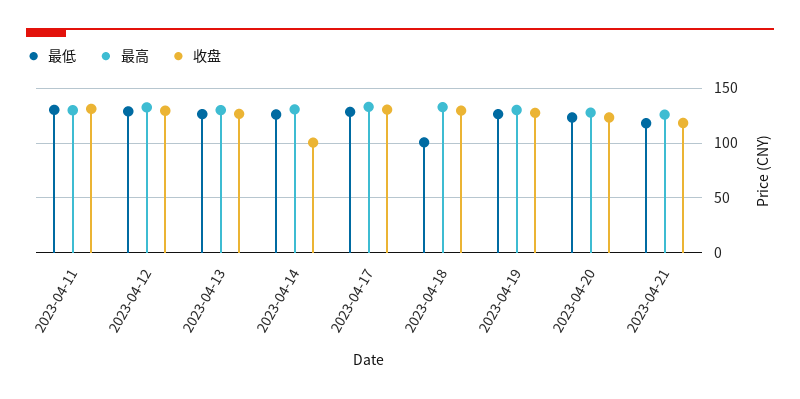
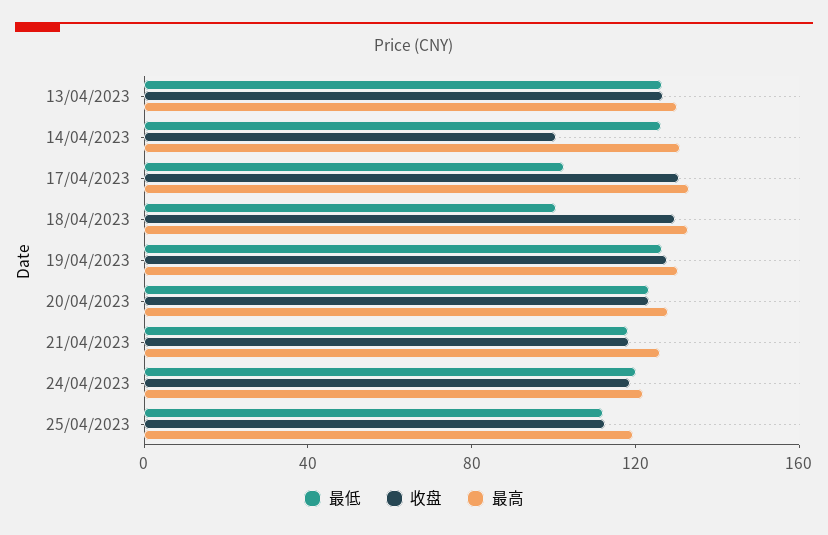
最低, 2023-04-11: 130 -> none
最高, 2023-04-11: 130 -> none
收盘, 2023-04-11: 130 -> none
最低, 2023-04-12: 130 -> none
最高, 2023-04-12: 130 -> none
收盘, 2023-04-12: 130 -> none
最低, 2023-04-17: 130 -> 100
最低, 24/04/2023: none -> 120
收盘, 24/04/2023: none -> 120
最高, 24/04/2023: none -> 120
最低, 25/04/2023: none -> 110
收盘, 25/04/2023: none -> 110
最高, 25/04/2023: none -> 120

